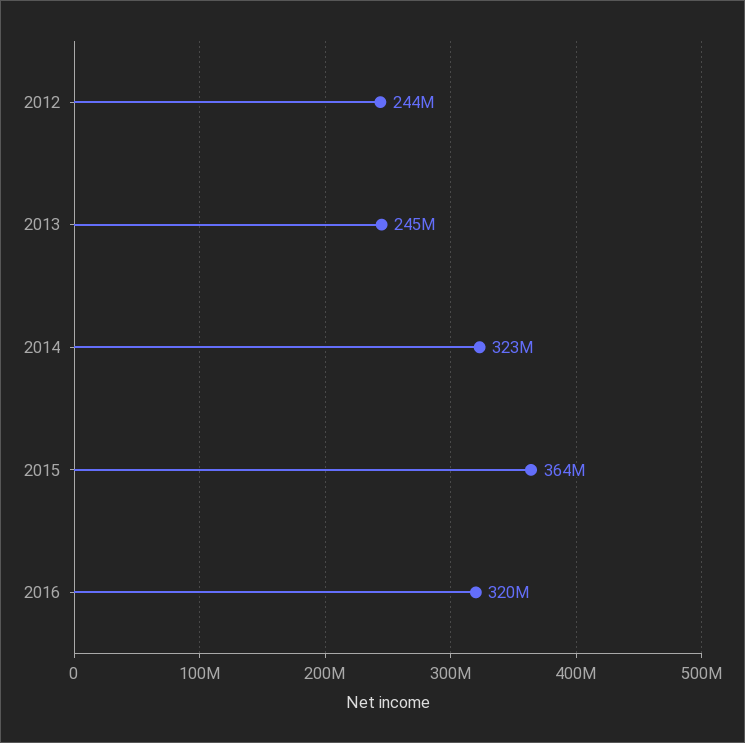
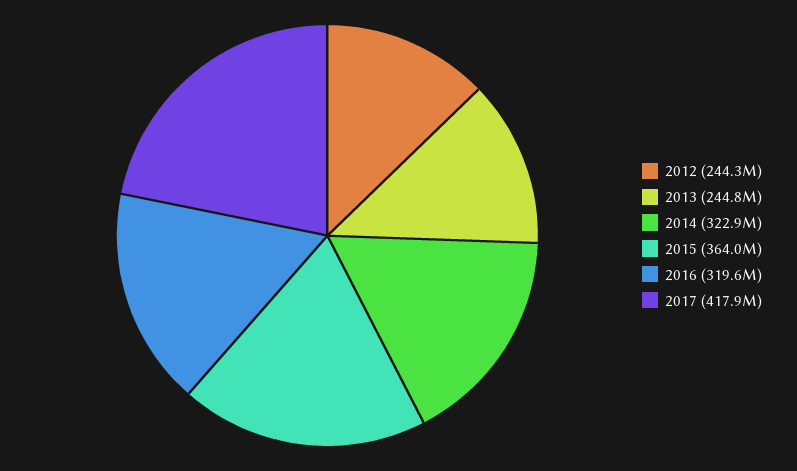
2017: none -> 417900000

